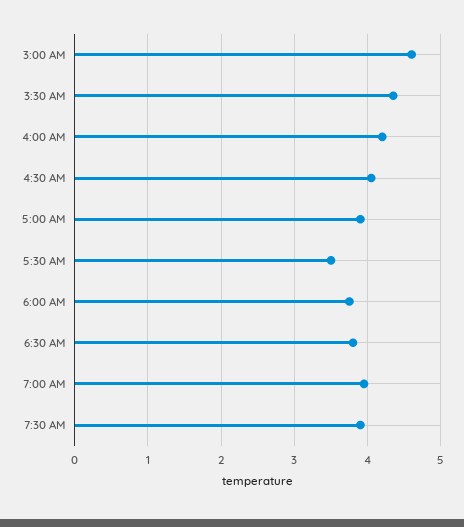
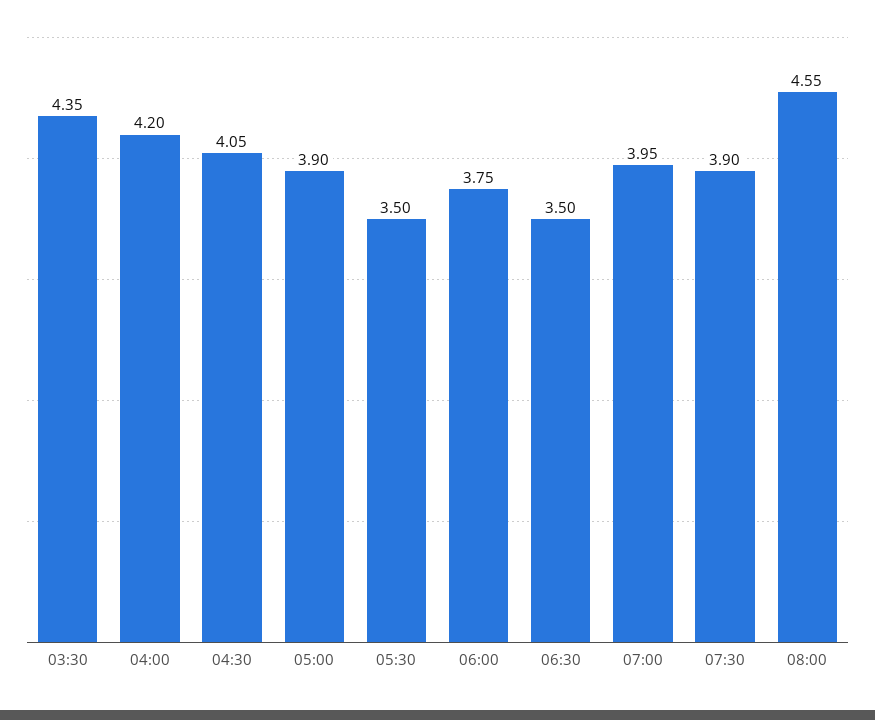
3:00 AM: 4.6 -> none
6:30 AM: 3.8 -> 3.5
08:00: none -> 4.55

